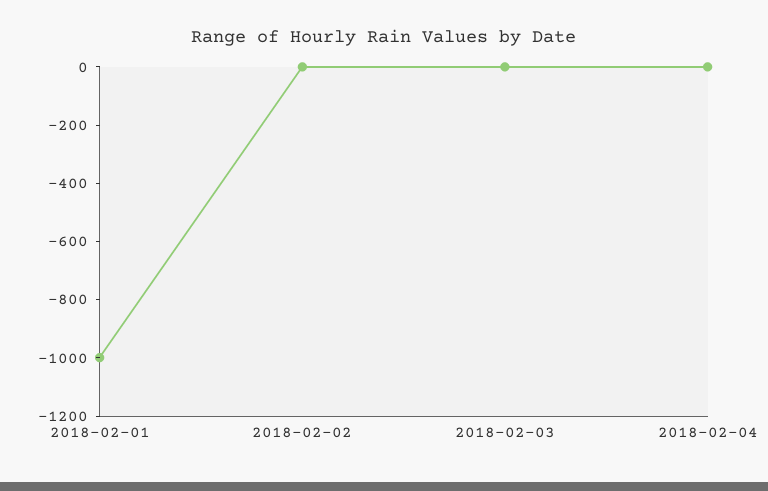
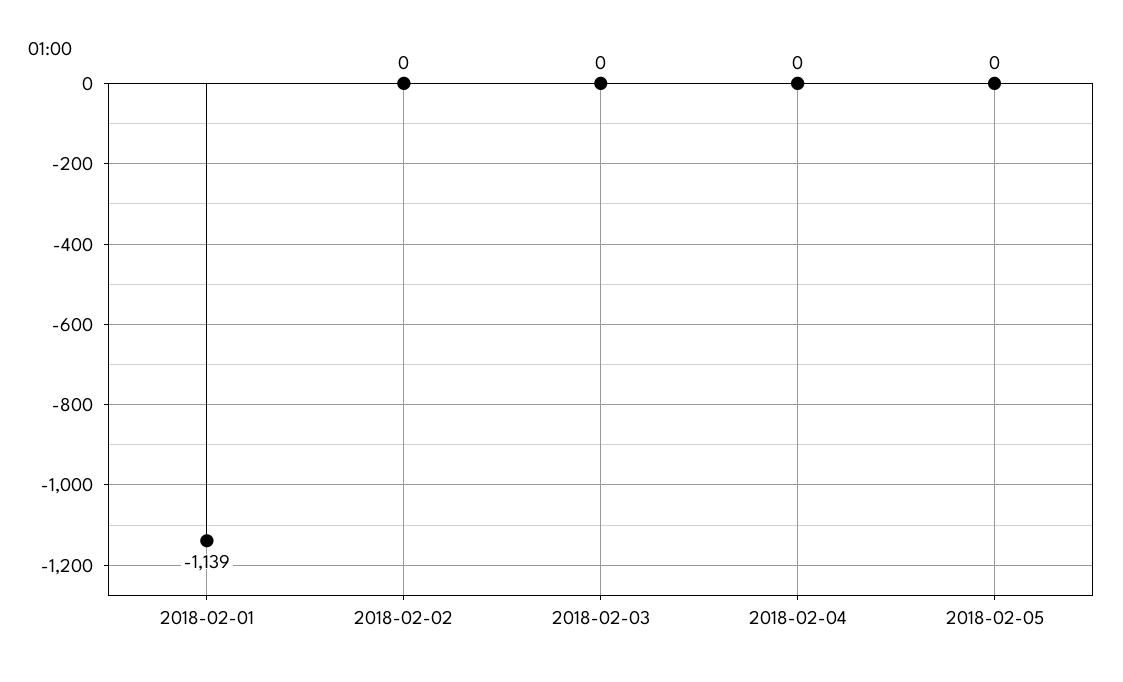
2018-02-01: -1000 -> -1139
2018-02-05: none -> 0

